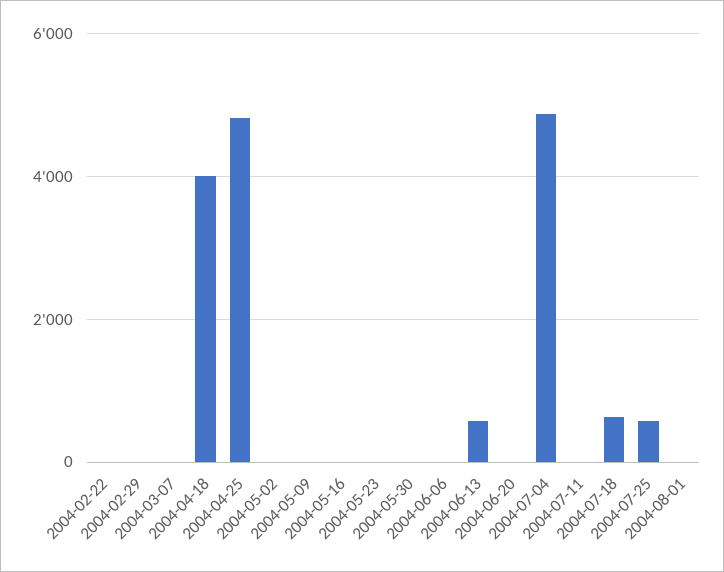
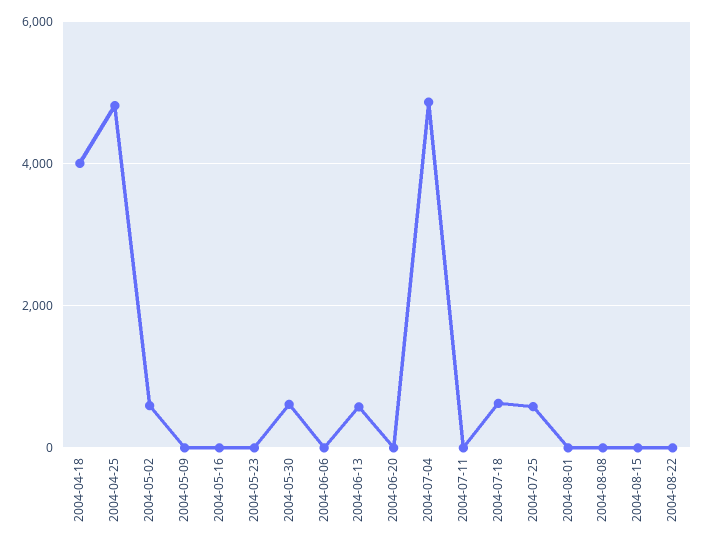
2004-02-22: 0 -> none
2004-02-29: 0 -> none
2004-03-07: 0 -> none
2004-05-02: 0 -> 600
2004-05-30: 0 -> 600
2004-08-08: none -> 0
2004-08-15: none -> 0
2004-08-22: none -> 0

